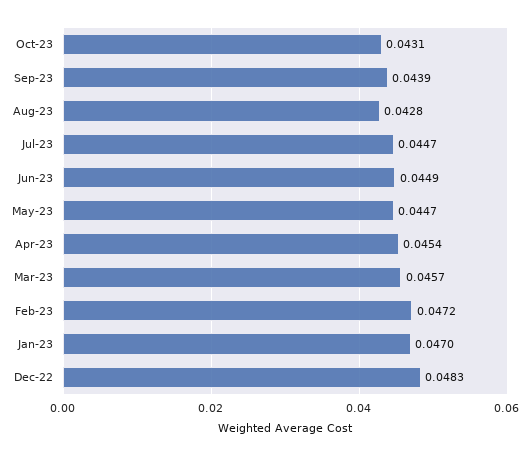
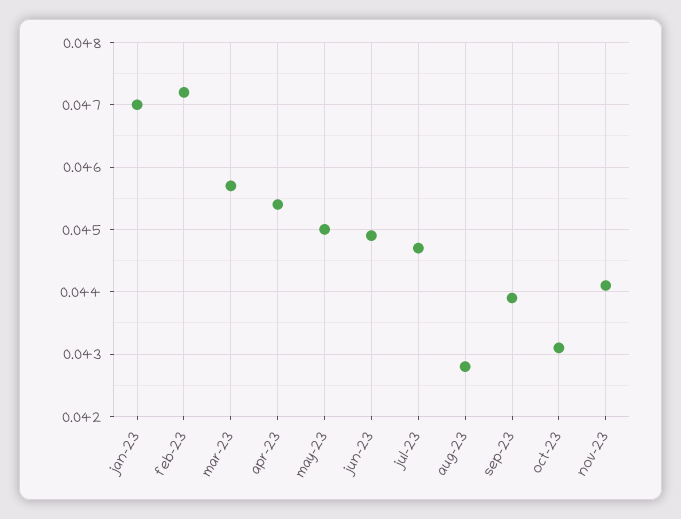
May-23: 0.0447 -> 0.045
Dec-22: 0.0483 -> none
nov-23: none -> 0.0441

